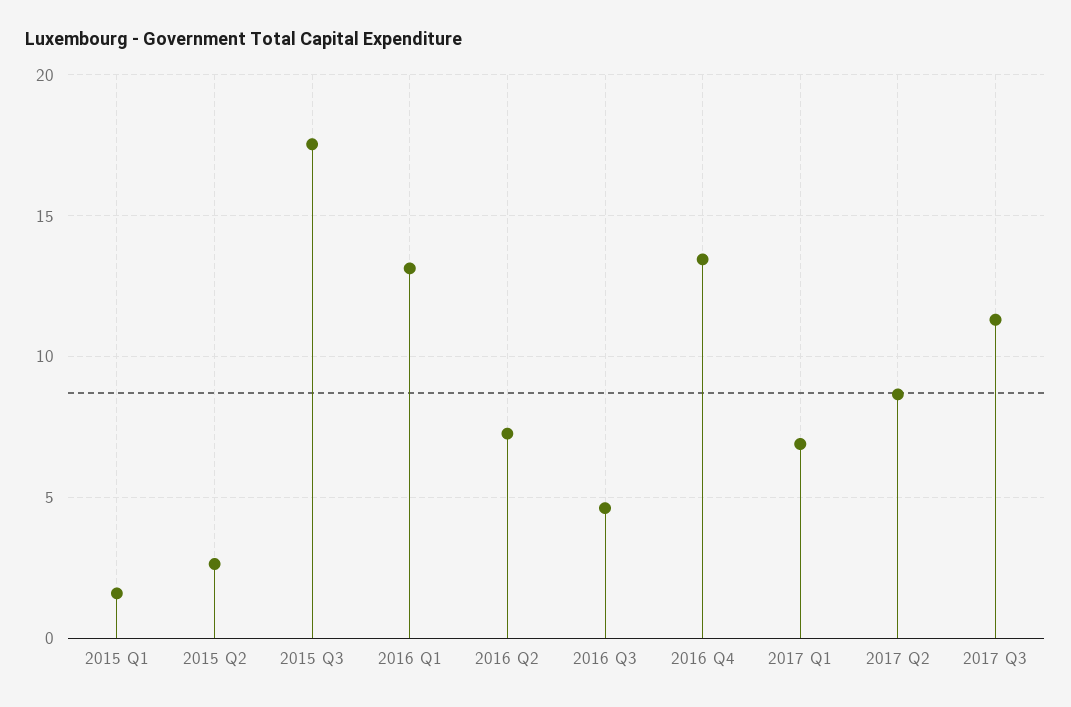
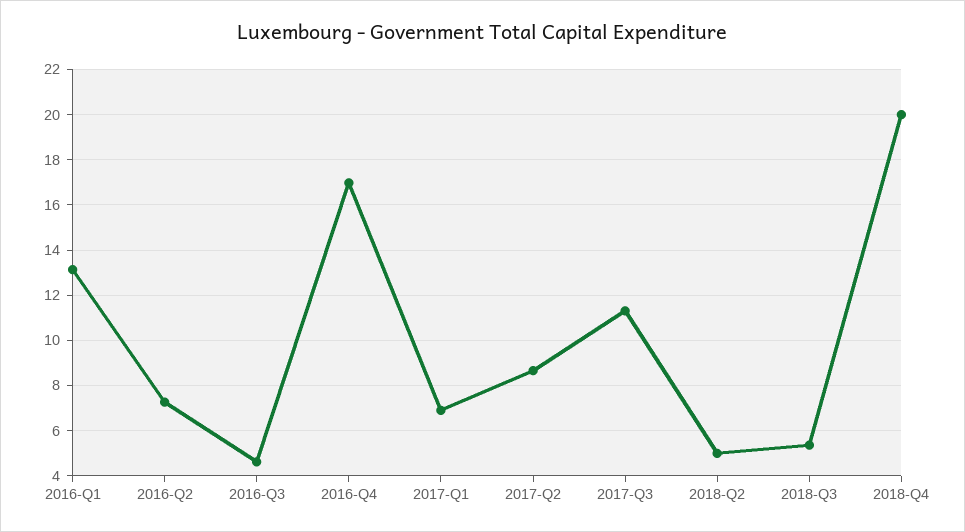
2015 Q1: 1.5 -> none
2015 Q2: 2.5 -> none
2015 Q3: 17.5 -> none
2016 Q4: 13.5 -> 17
2018-Q2: none -> 5
2018-Q3: none -> 5.5
2018-Q4: none -> 20

